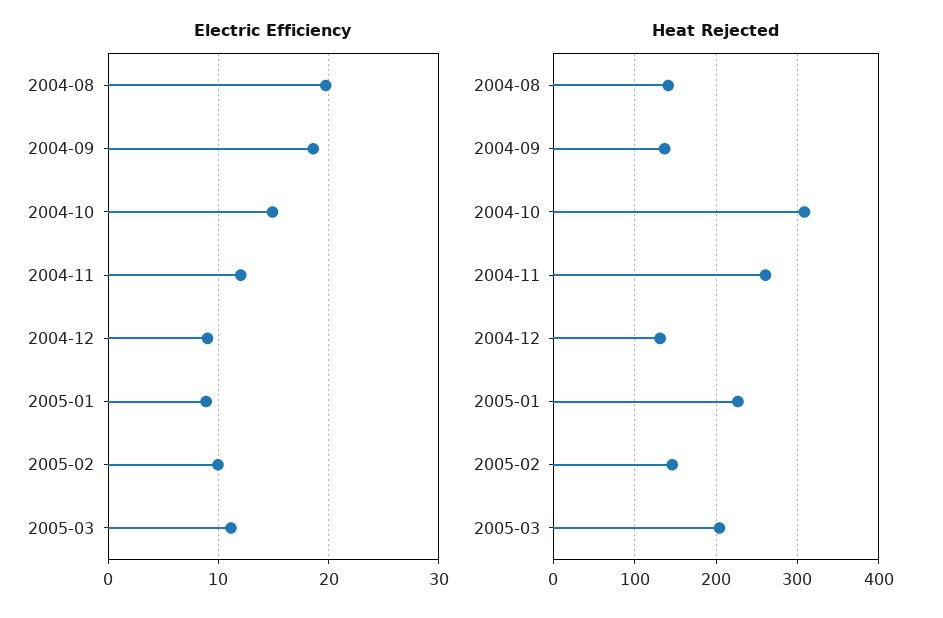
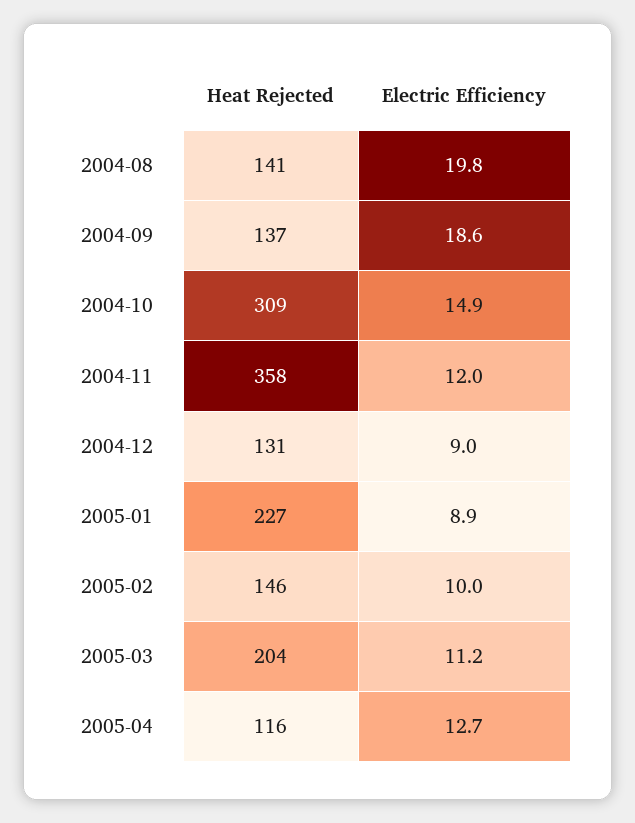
Heat Rejected, 2004-11: 260 -> 358
Heat Rejected, 2005-04: none -> 116
Electric Efficiency, 2005-04: none -> 12.7

